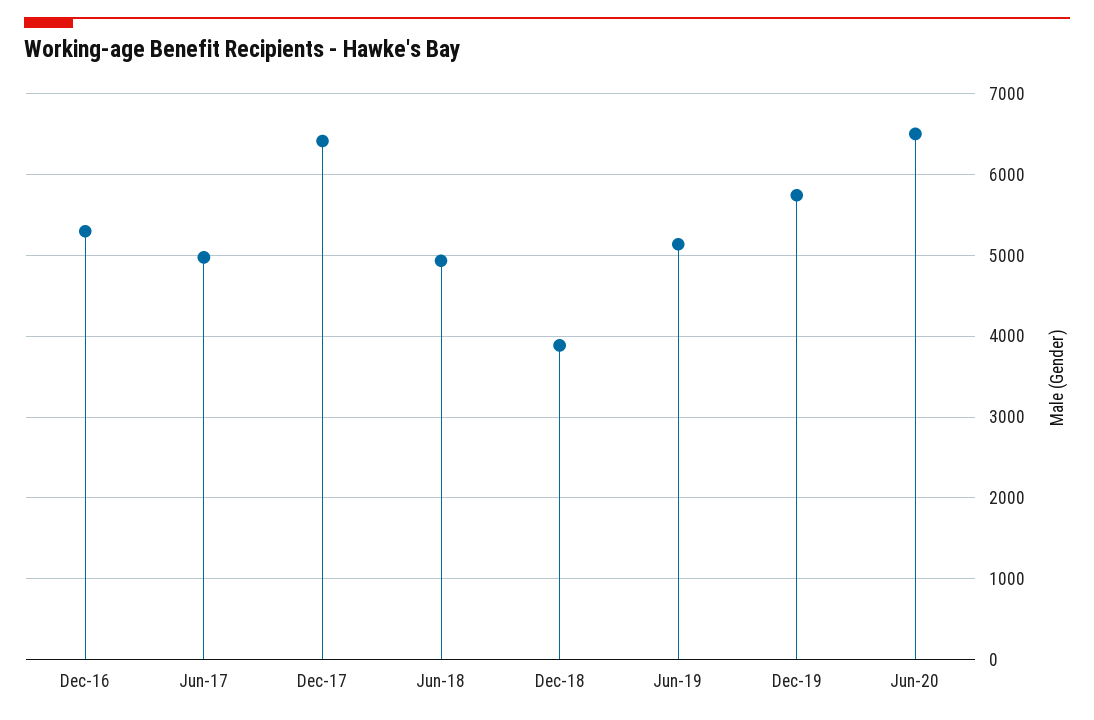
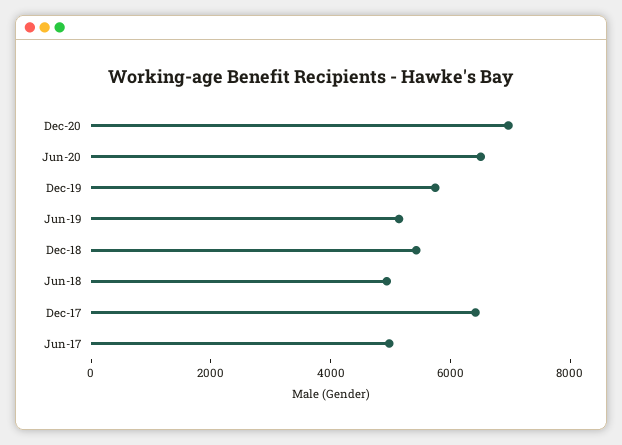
Dec-16: 5300 -> none
Dec-18: 3900 -> 5500
Dec-20: none -> 7000

